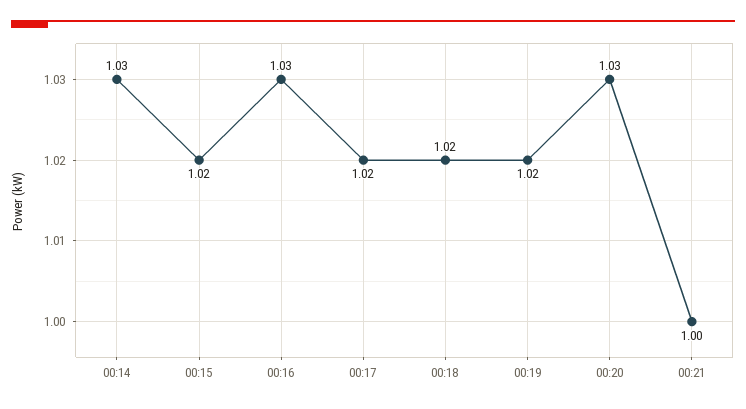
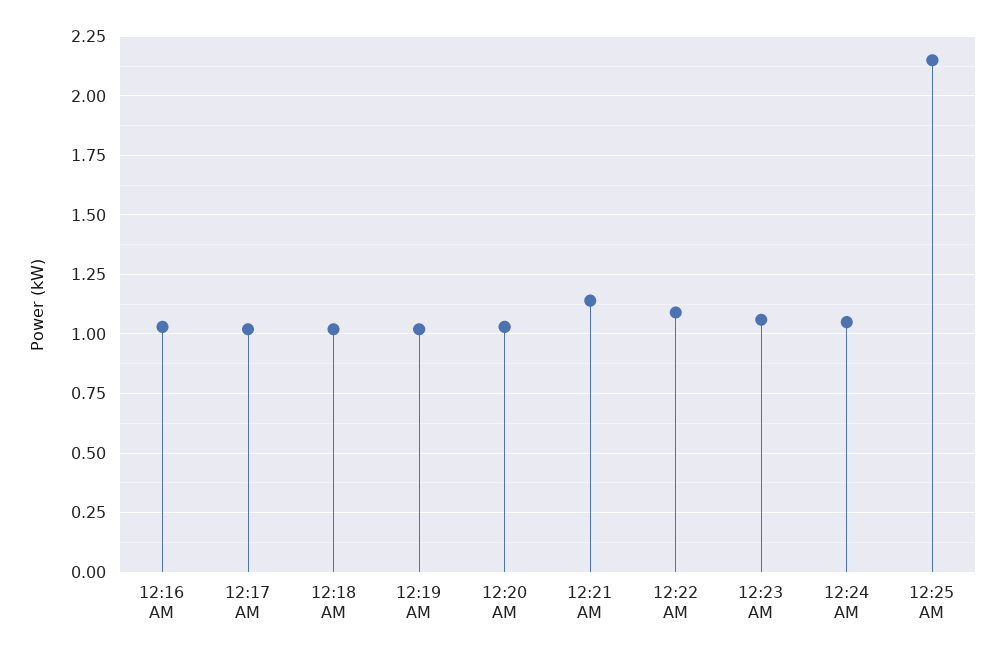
00:14: 1.03 -> none
00:15: 1.02 -> none
00:21: 1 -> 1.15
12:22 AM: none -> 1.1
12:23 AM: none -> 1.05
12:24 AM: none -> 1.05
12:25 AM: none -> 2.15

